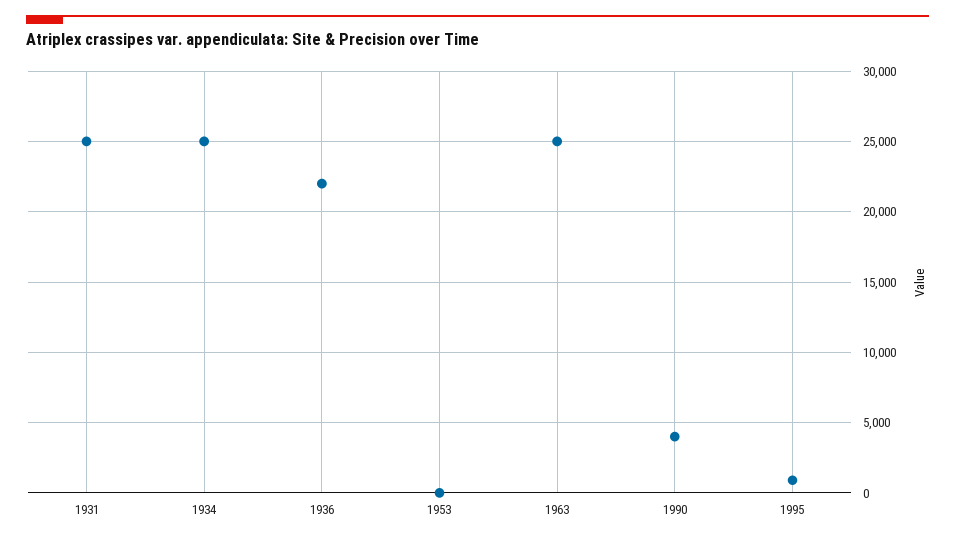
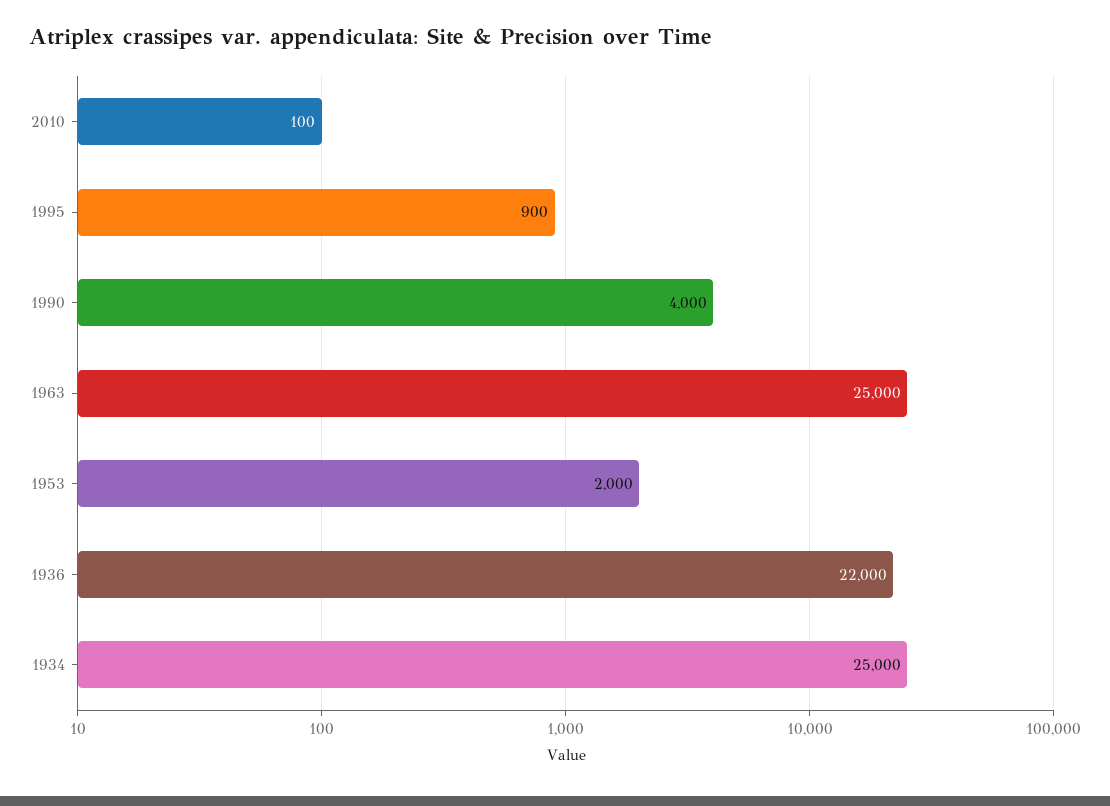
1931: 25000 -> none
1953: 0 -> 2000
2010: none -> 100

